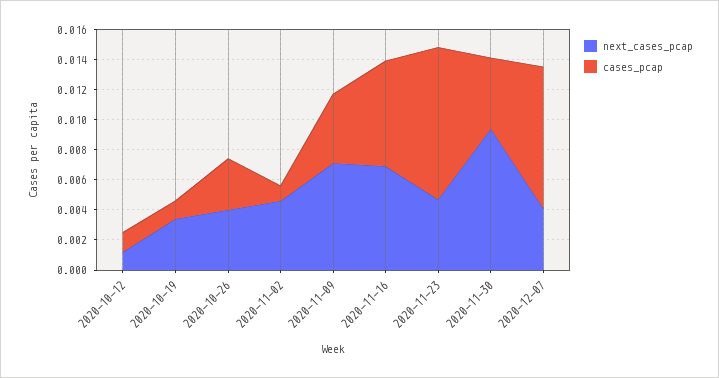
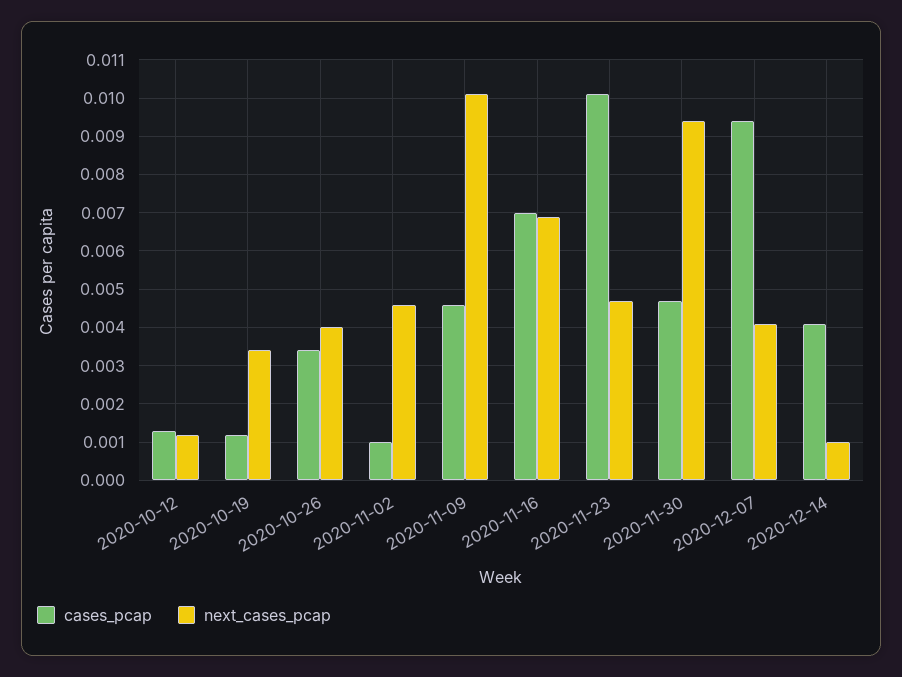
next_cases_pcap, 2020-11-09: 0.007 -> 0.01
cases_pcap, 2020-12-14: none -> 0.004
next_cases_pcap, 2020-12-14: none -> 0.001

